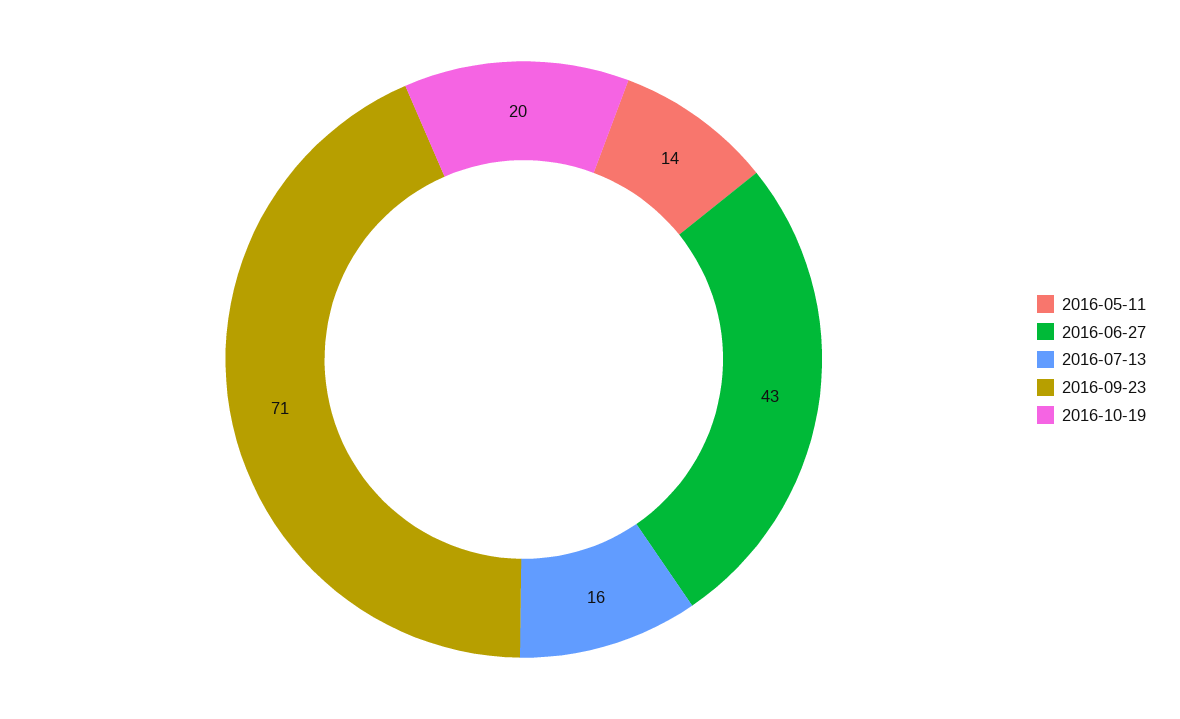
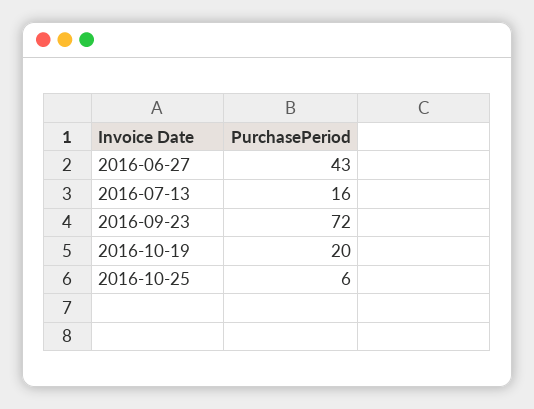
2016-05-11: 14 -> none
2016-09-23: 71 -> 72
2016-10-25: none -> 6

